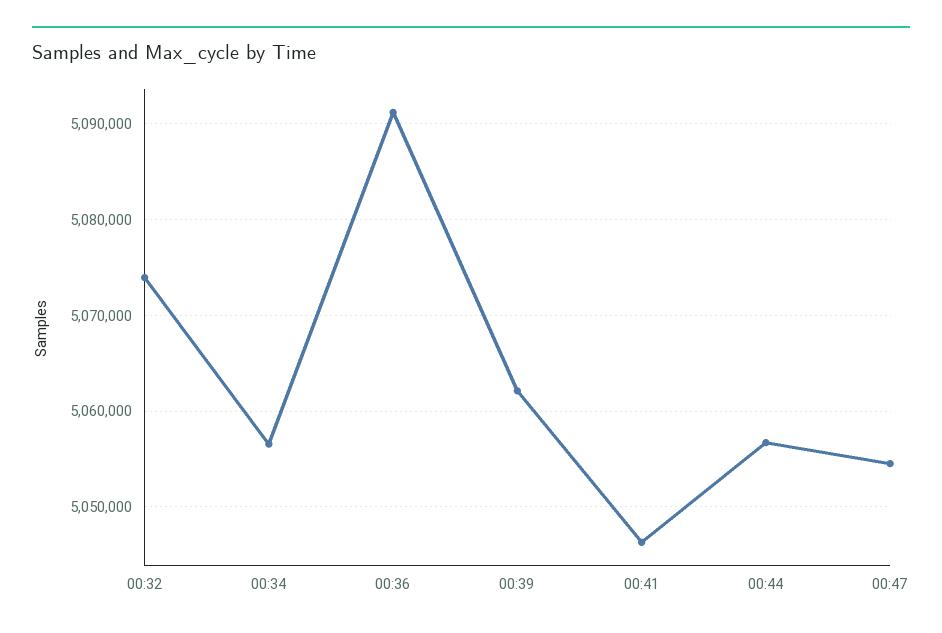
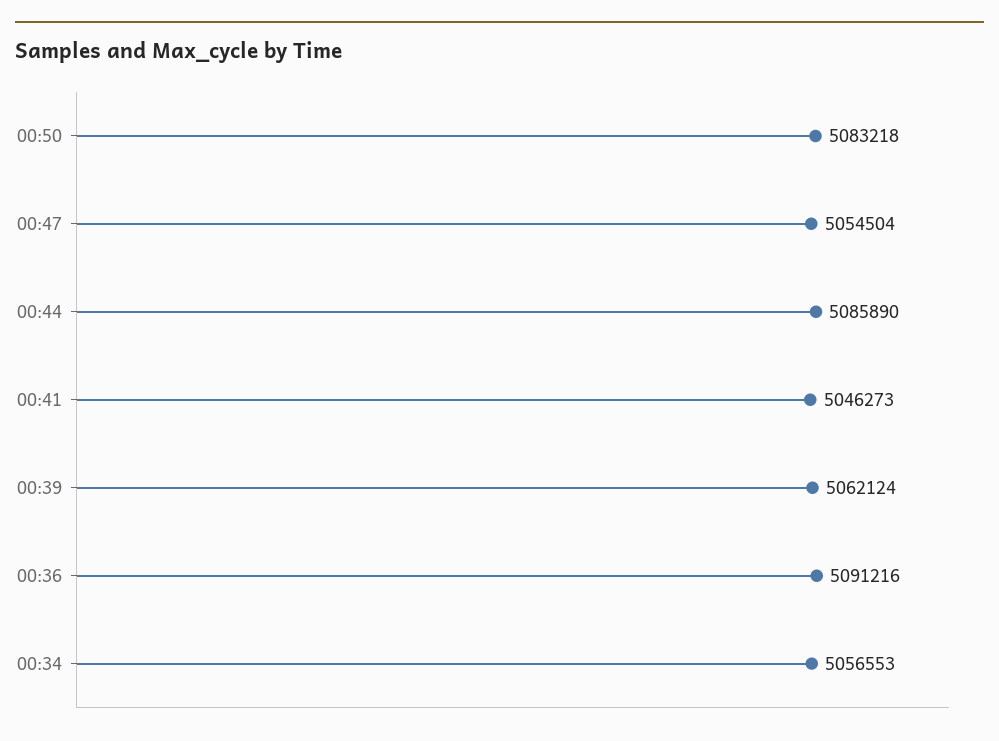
00:32: 5074000 -> none
00:44: 5057000 -> 5085890
00:50: none -> 5083218

